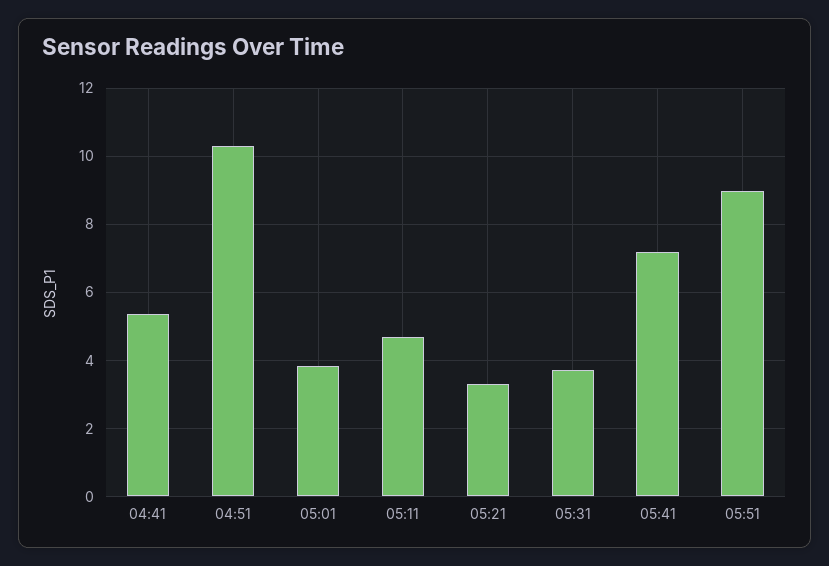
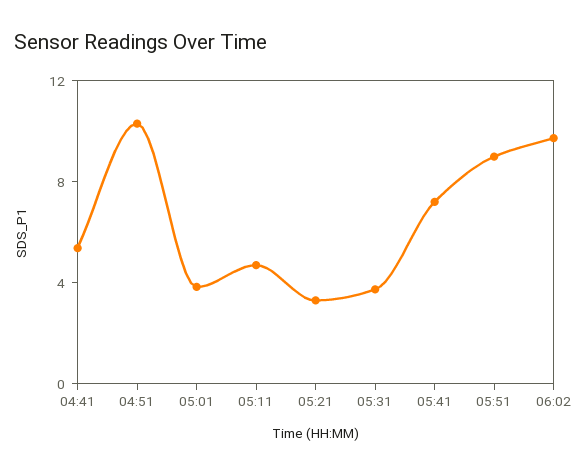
06:02: none -> 10

